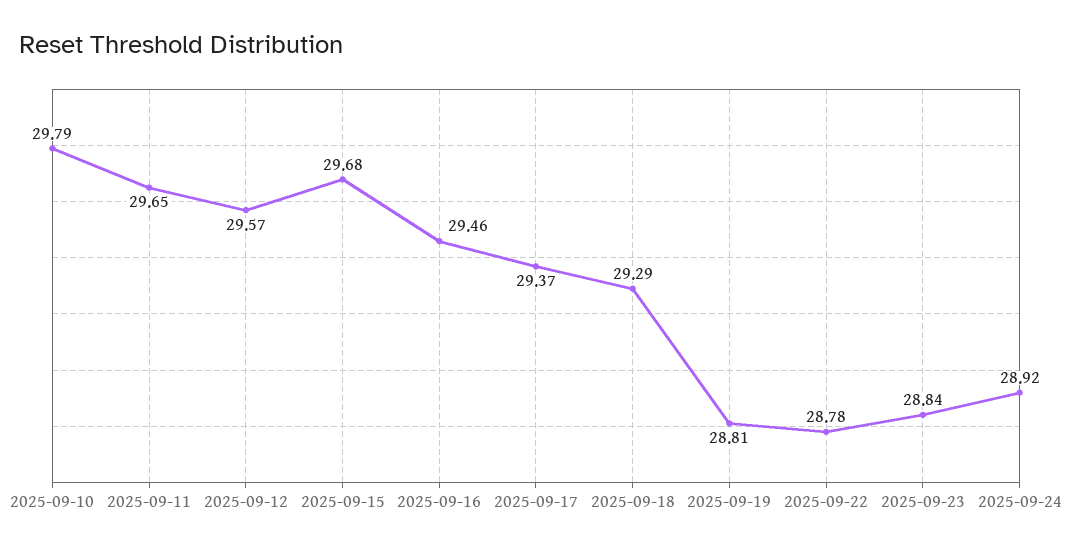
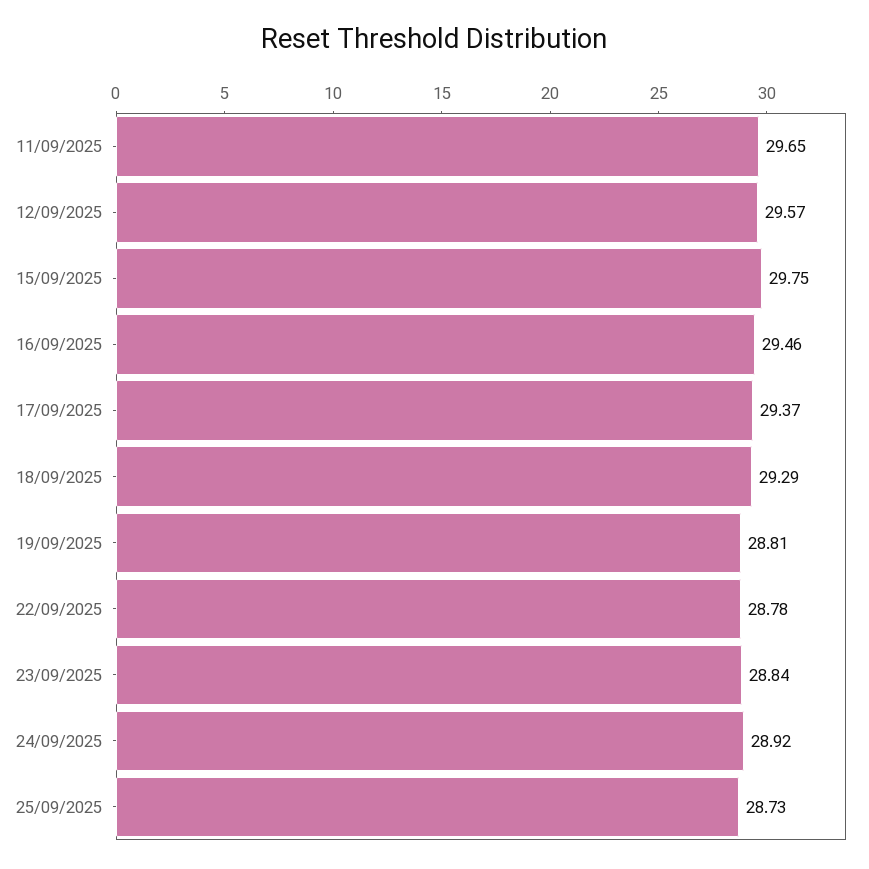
2025-09-10: 29.79 -> none
2025-09-15: 29.68 -> 29.75
25/09/2025: none -> 28.73

